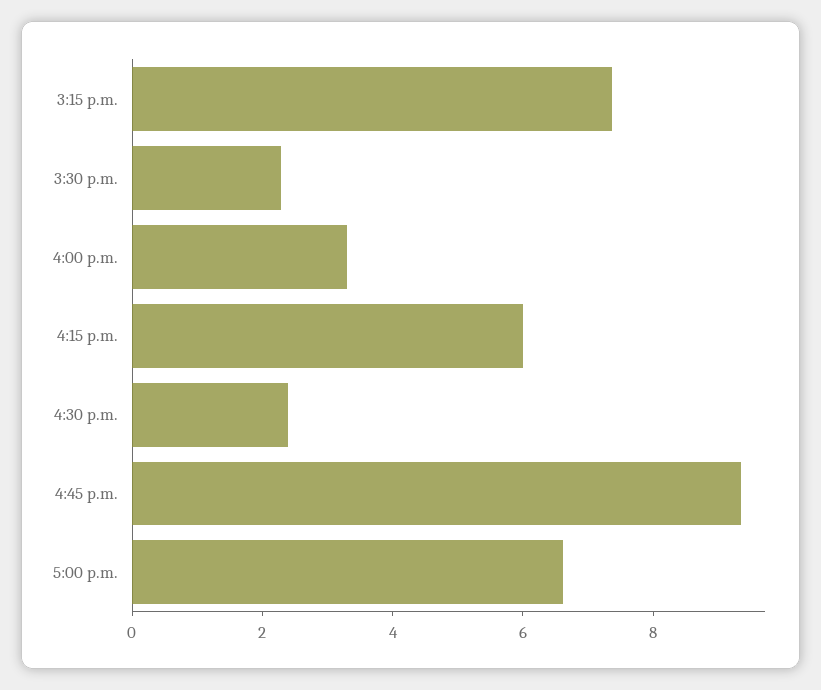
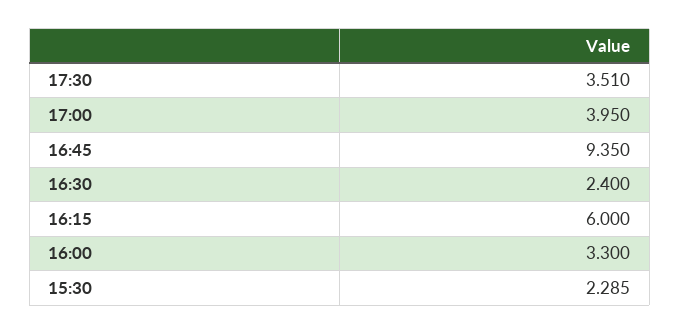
3:15 p.m.: 7.5 -> none
5:00 p.m.: 6.5 -> 3.95
17:30: none -> 3.51

